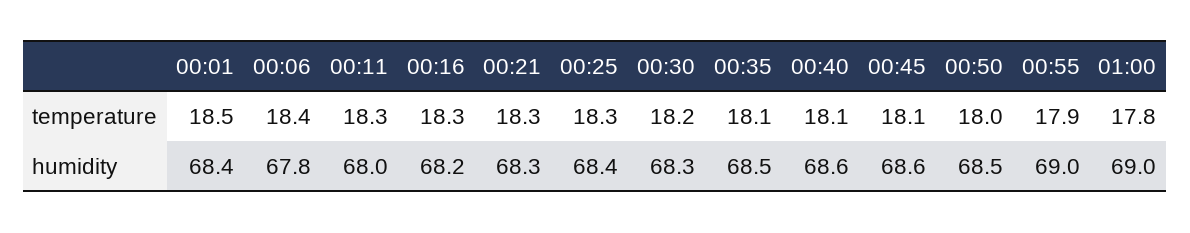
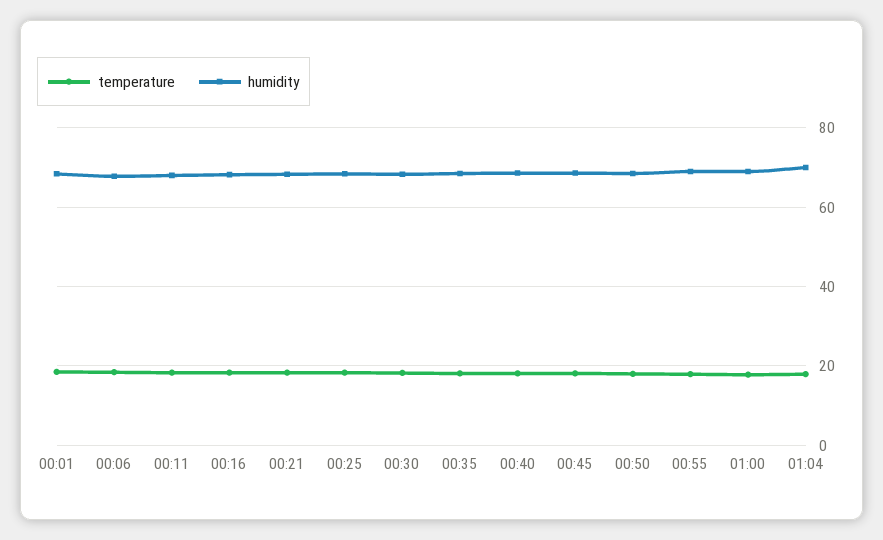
temperature, 01:04: none -> 18
humidity, 01:04: none -> 70

